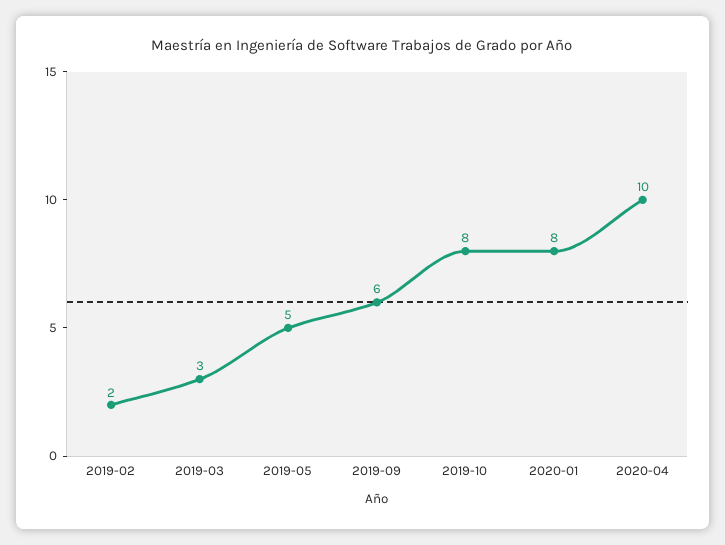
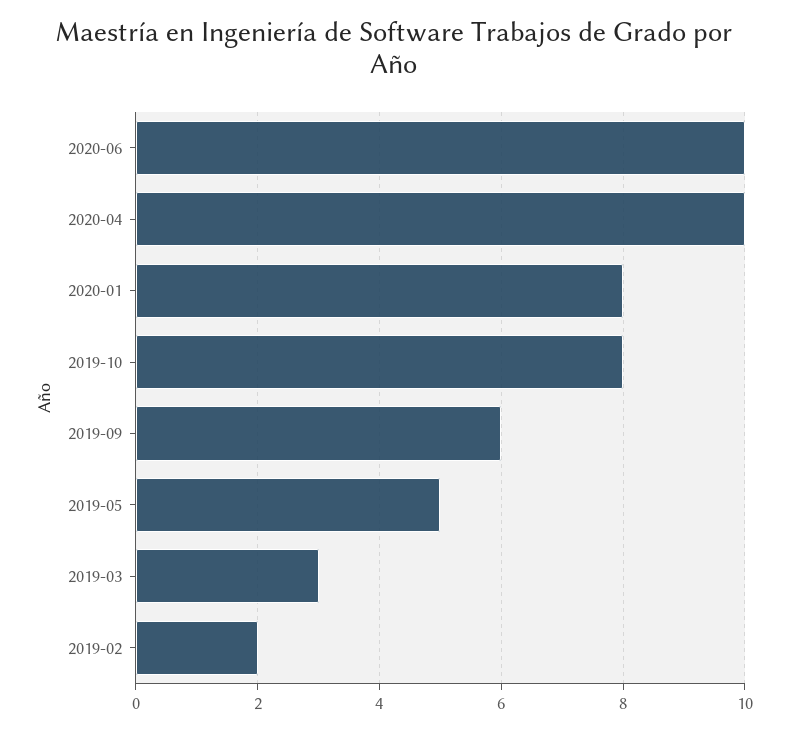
2020-06: none -> 10

